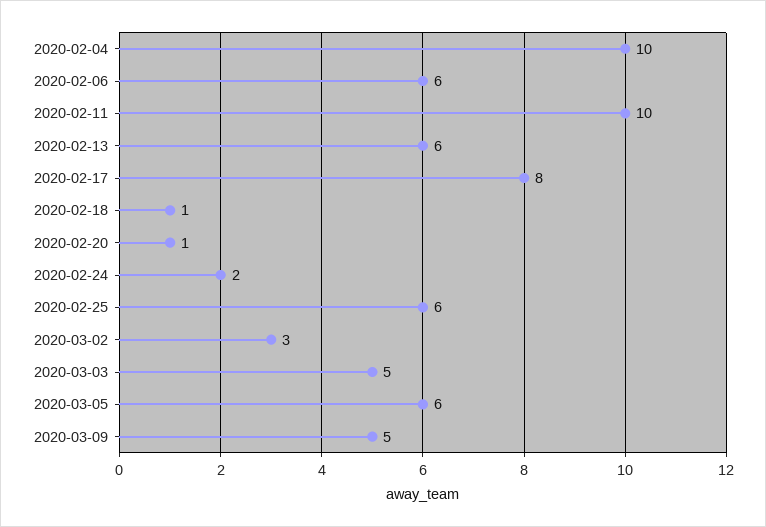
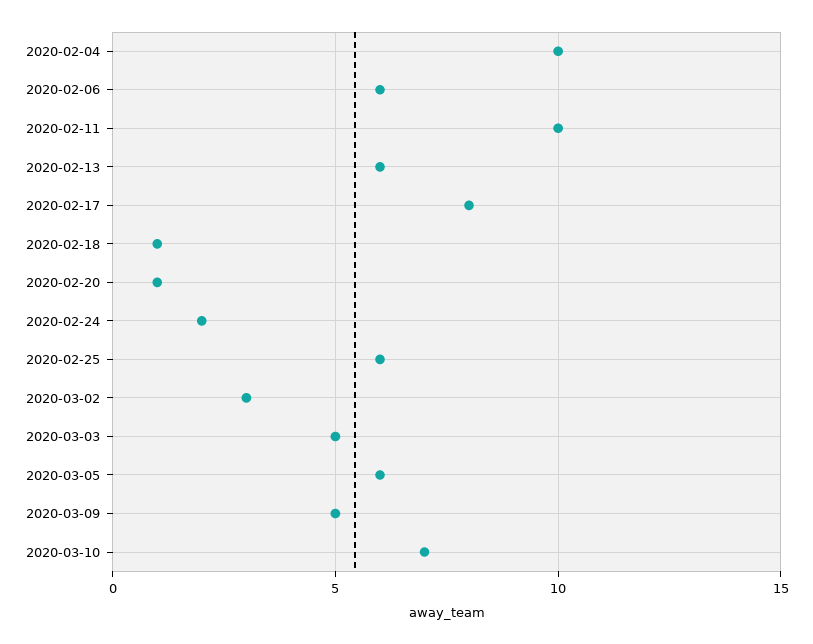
2020-03-10: none -> 7

